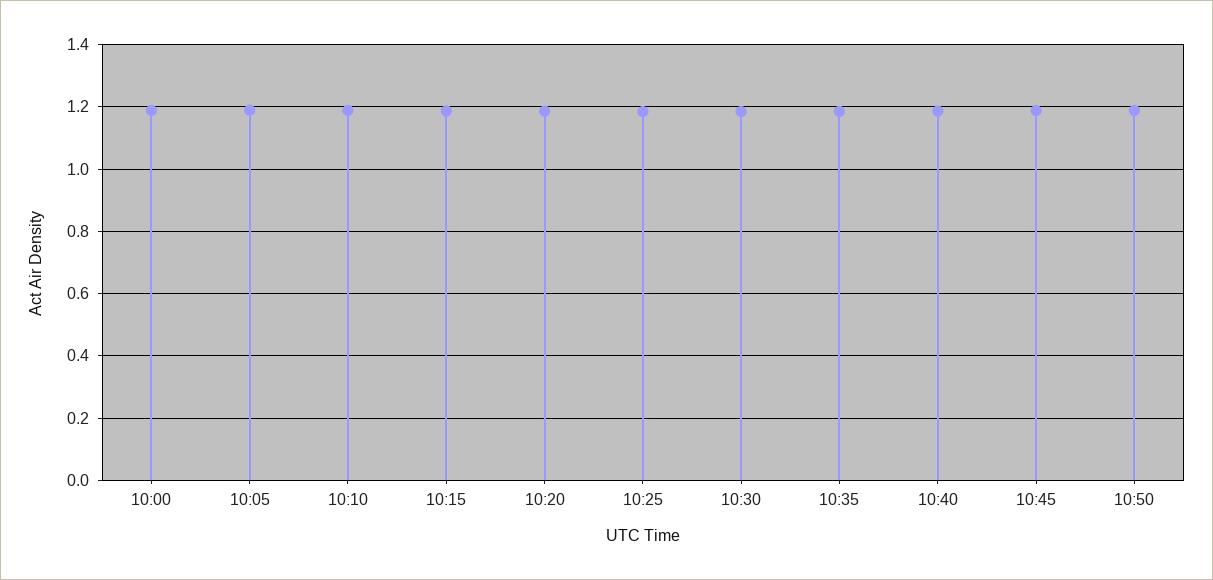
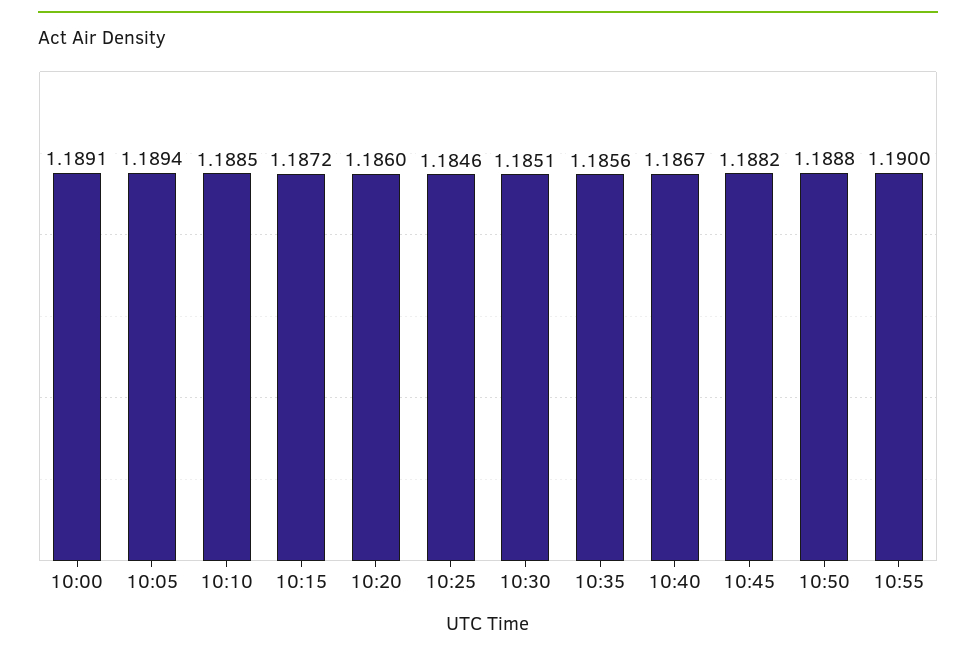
10:55: none -> 1.19

